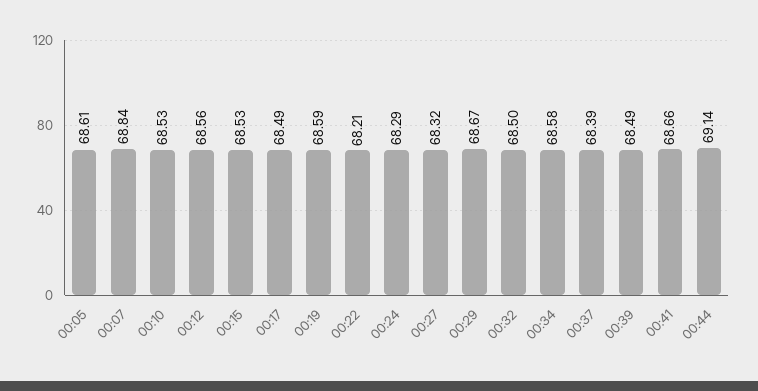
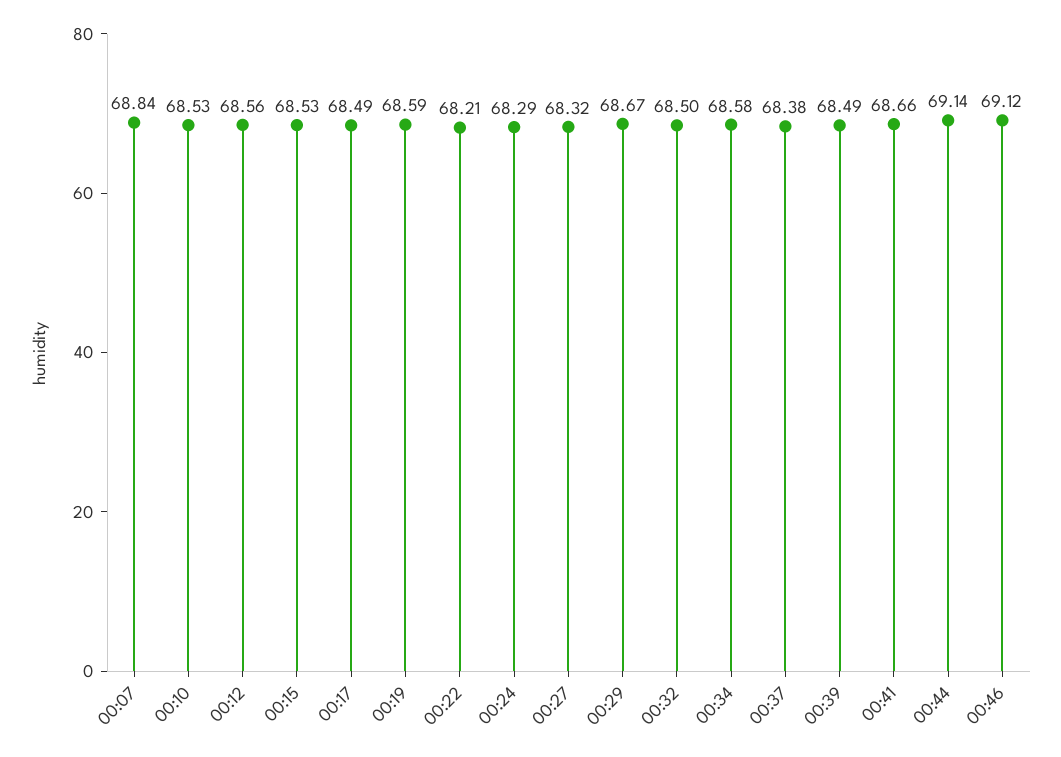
00:05: 68.61 -> none
00:37: 68.39 -> 68.38
00:46: none -> 69.12

